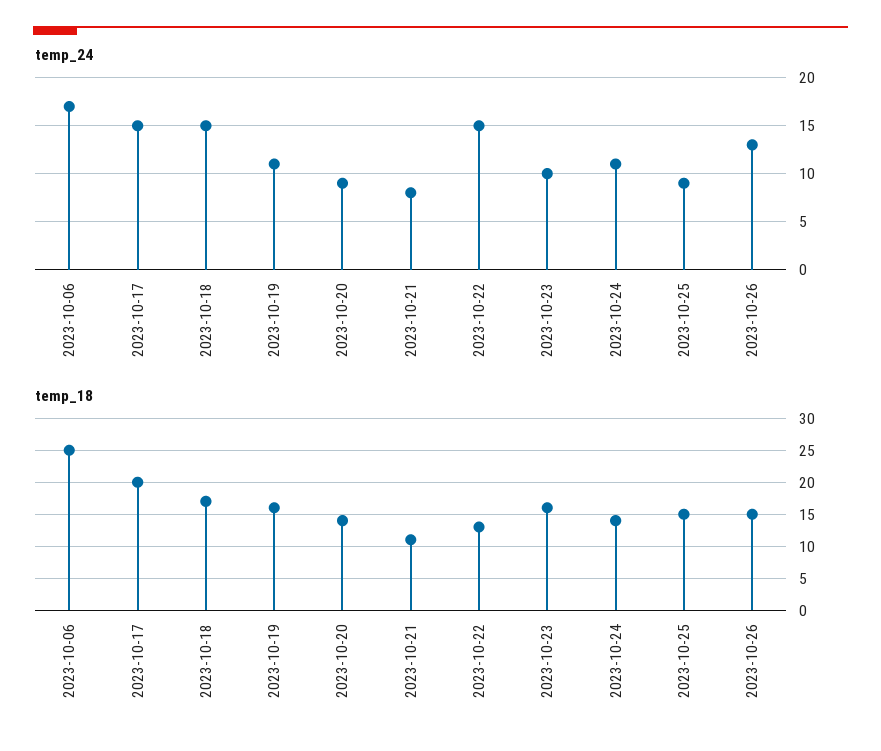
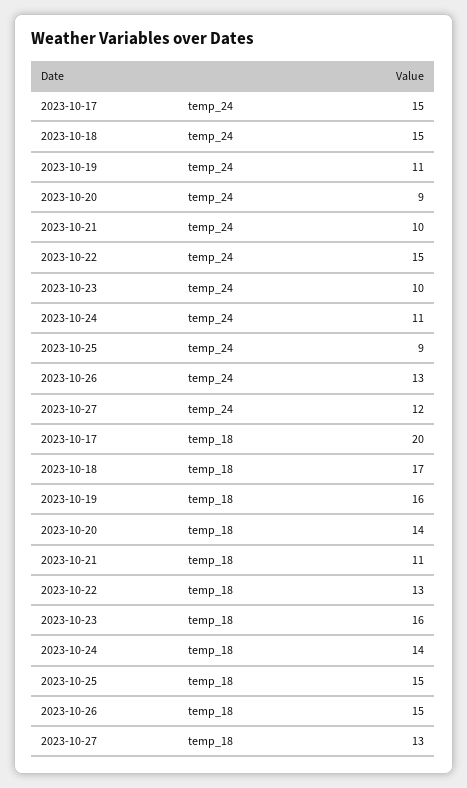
temp_24, 2023-10-06: 17 -> none
temp_24, 2023-10-21: 8 -> 10
temp_18, 2023-10-06: 25 -> none
temp_24, 2023-10-27: none -> 12
temp_18, 2023-10-27: none -> 13

